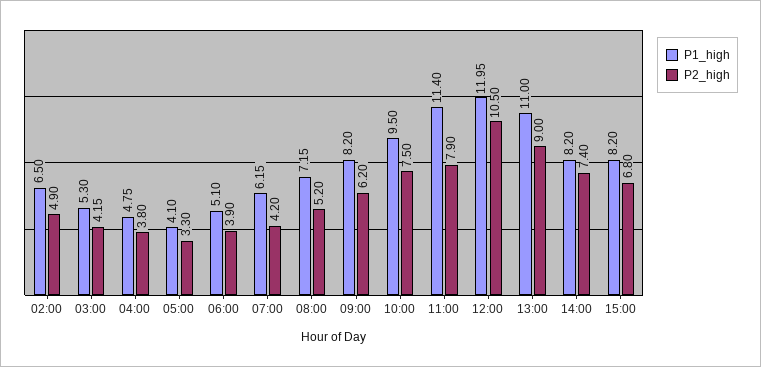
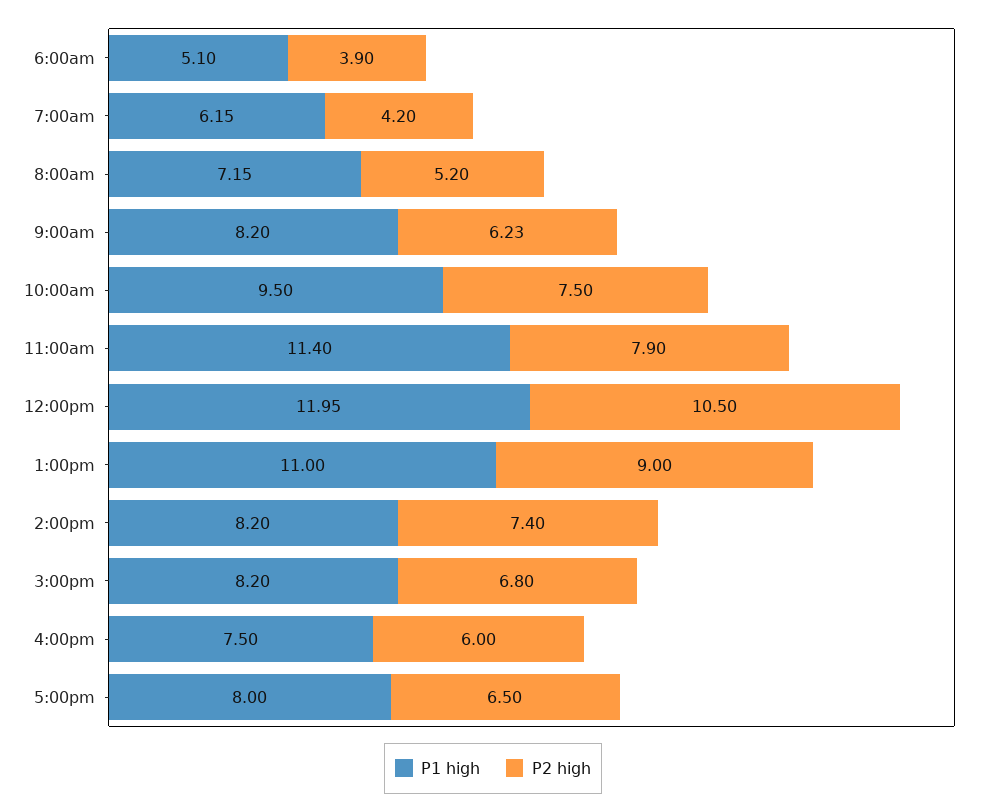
P1_high, 02:00: 6.5 -> none
P2_high, 02:00: 4.9 -> none
P1_high, 03:00: 5.3 -> none
P2_high, 03:00: 4.15 -> none
P1_high, 04:00: 4.75 -> none
P2_high, 04:00: 3.8 -> none
P1_high, 05:00: 4.1 -> none
P2_high, 05:00: 3.3 -> none
P2_high, 09:00: 6.2 -> 6.23
P1_high, 4:00pm: none -> 7.5
P2_high, 4:00pm: none -> 6
P1_high, 5:00pm: none -> 8
P2_high, 5:00pm: none -> 6.5

